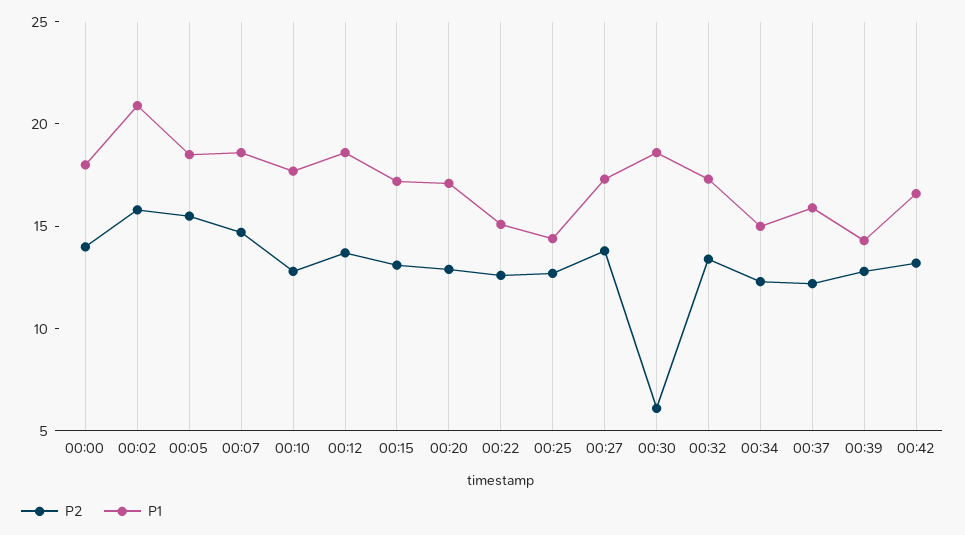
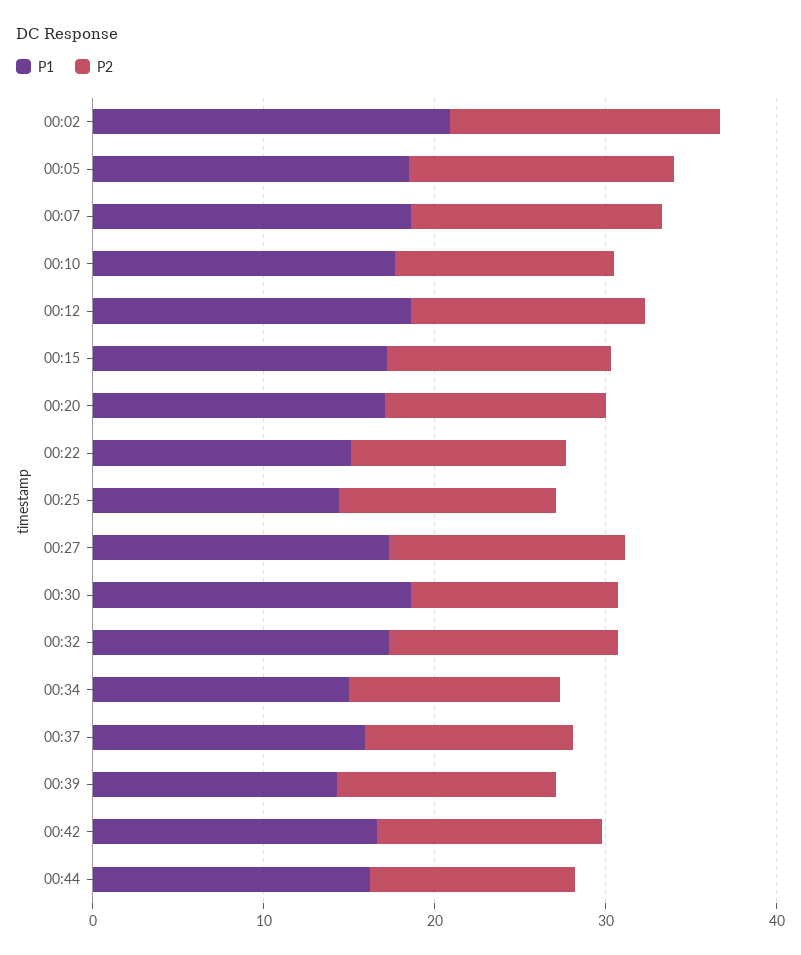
P2, 00:00: 14 -> none
P1, 00:00: 18 -> none
P2, 00:30: 6 -> 12
P1, 00:44: none -> 16
P2, 00:44: none -> 12

